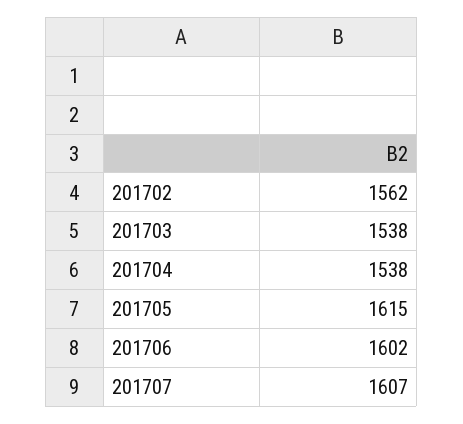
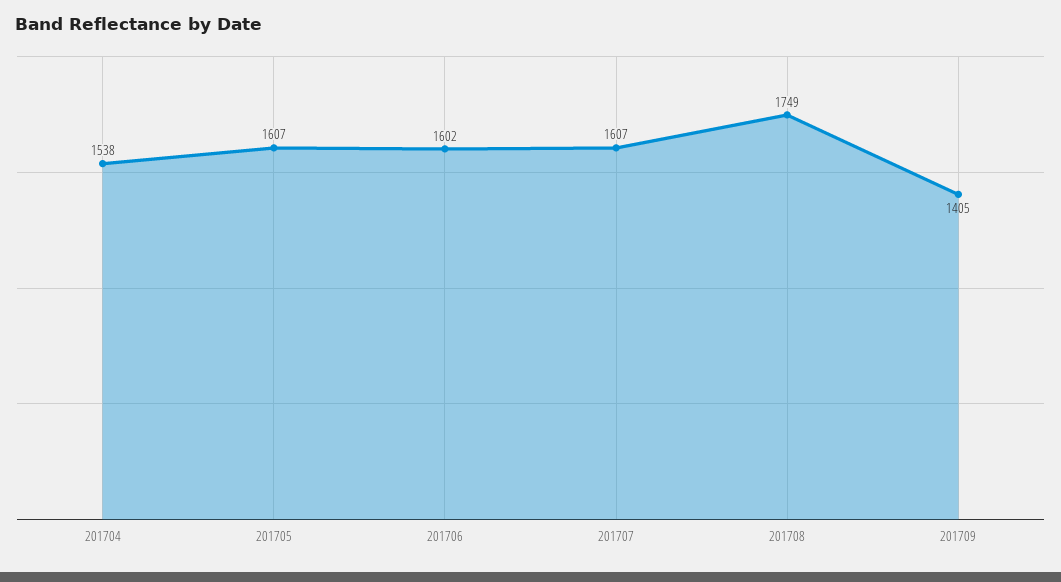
201702: 1562 -> none
201703: 1538 -> none
201705: 1615 -> 1607
201708: none -> 1749
201709: none -> 1405

